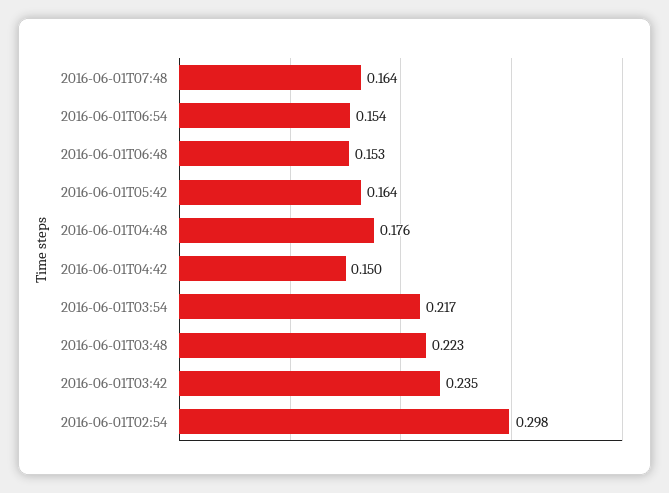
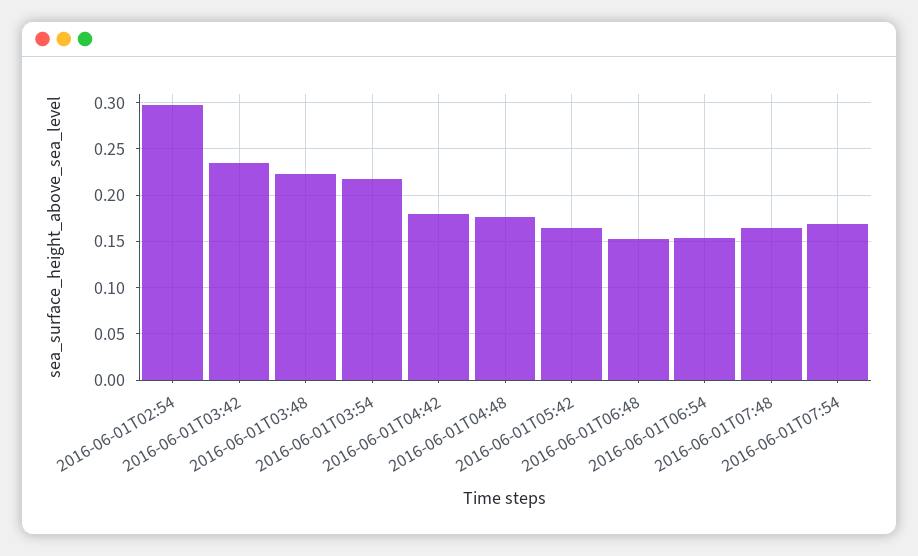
2016-06-01T04:42: 0.15 -> 0.18
2016-06-01T07:54: none -> 0.17

